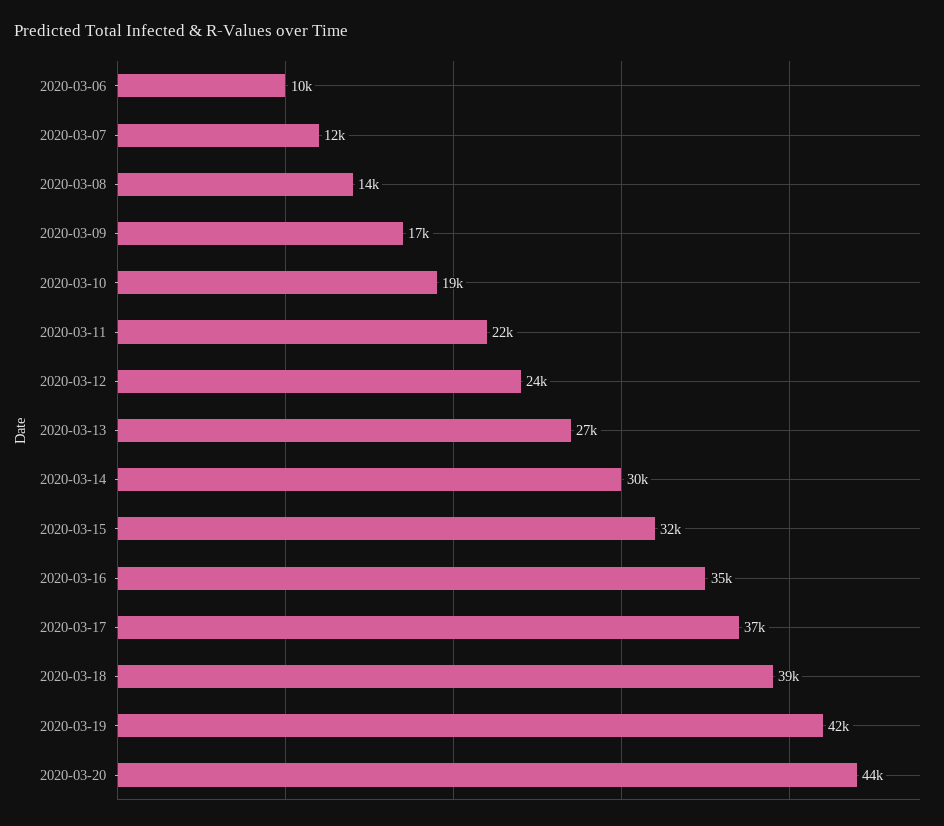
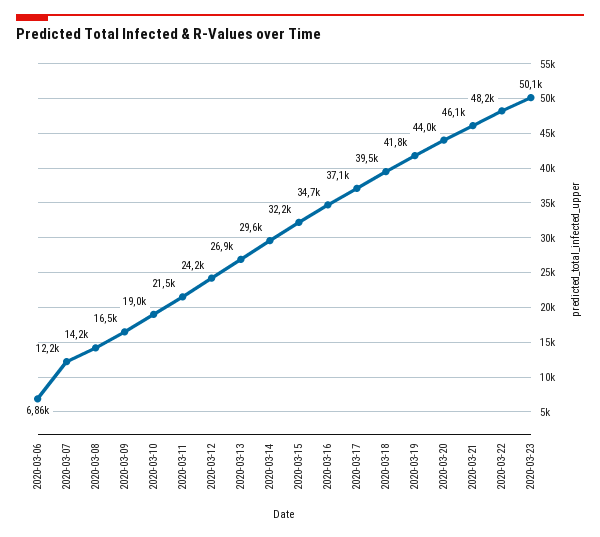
2020-03-06: 10000 -> 6860
2020-03-21: none -> 46100
2020-03-22: none -> 48200
2020-03-23: none -> 50100

